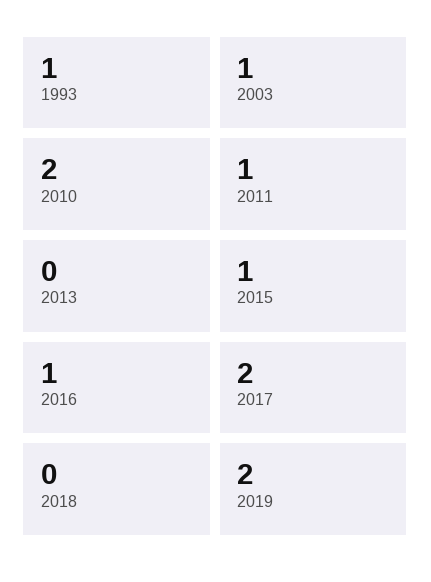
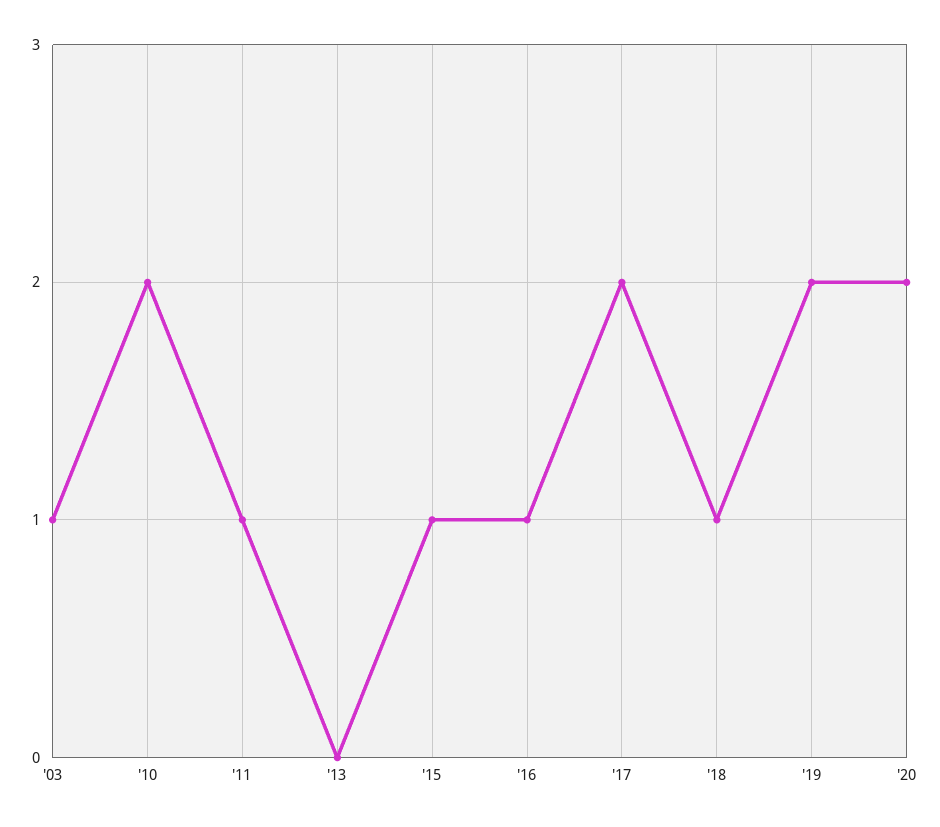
1993: 1 -> none
2018: 0 -> 1
'20: none -> 2

